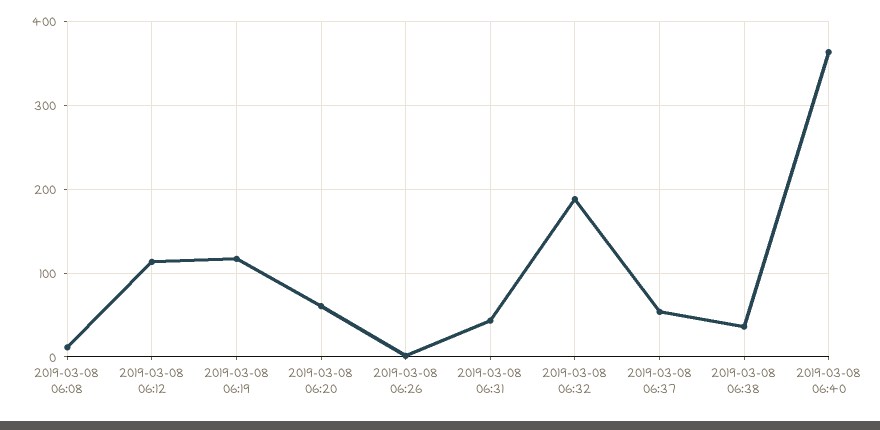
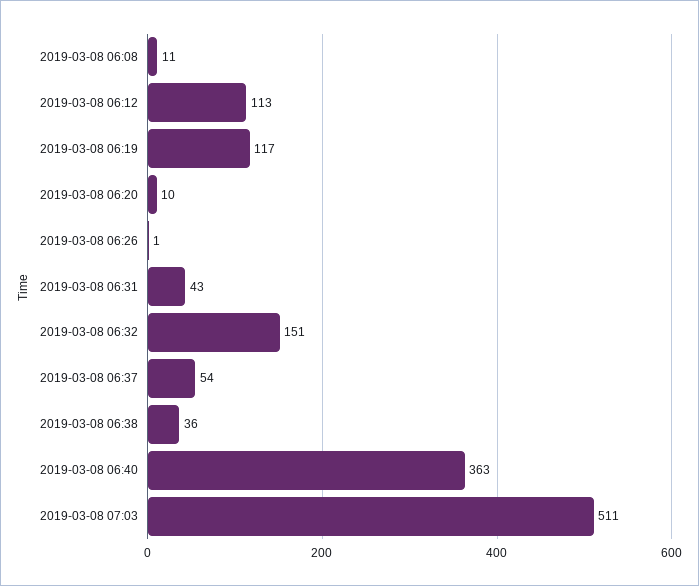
2019-03-08 06:20: 60 -> 10
2019-03-08 06:32: 190 -> 151
2019-03-08 07:03: none -> 511

